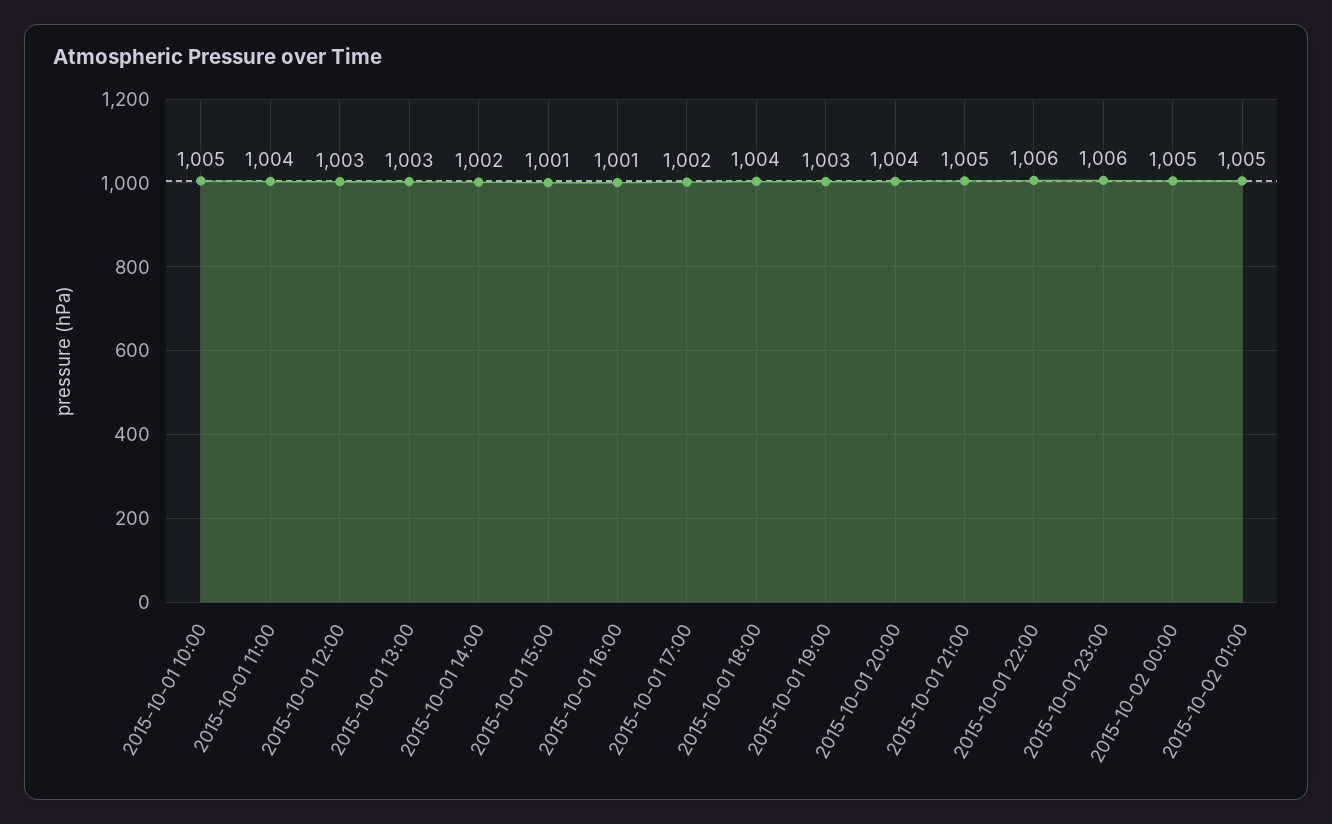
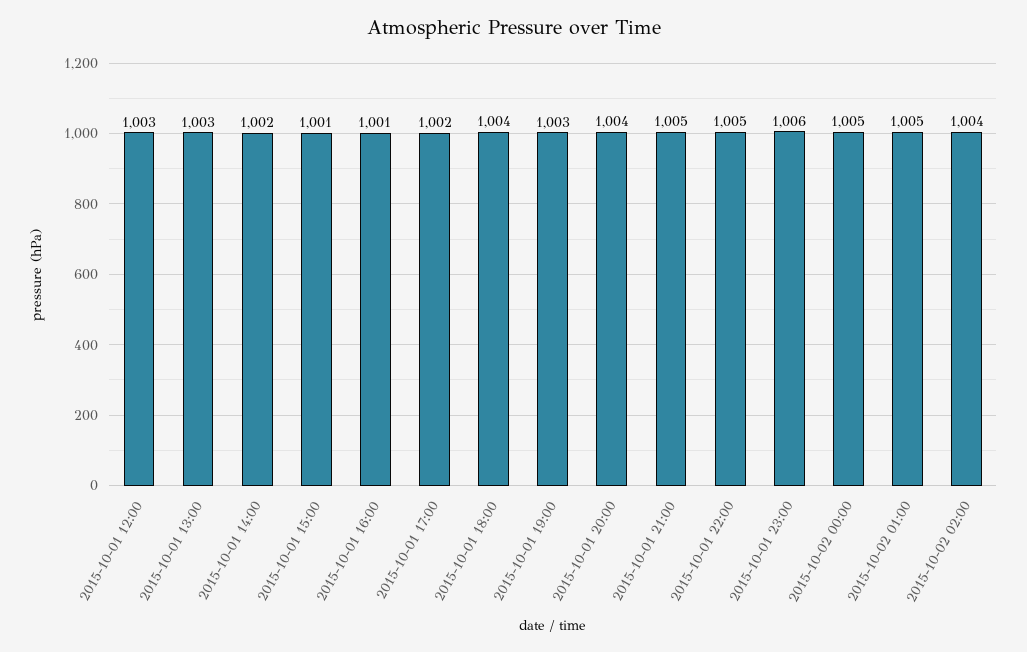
2015-10-01 10:00: 1005 -> none
2015-10-01 11:00: 1004 -> none
2015-10-01 22:00: 1006 -> 1005
2015-10-02 02:00: none -> 1004

